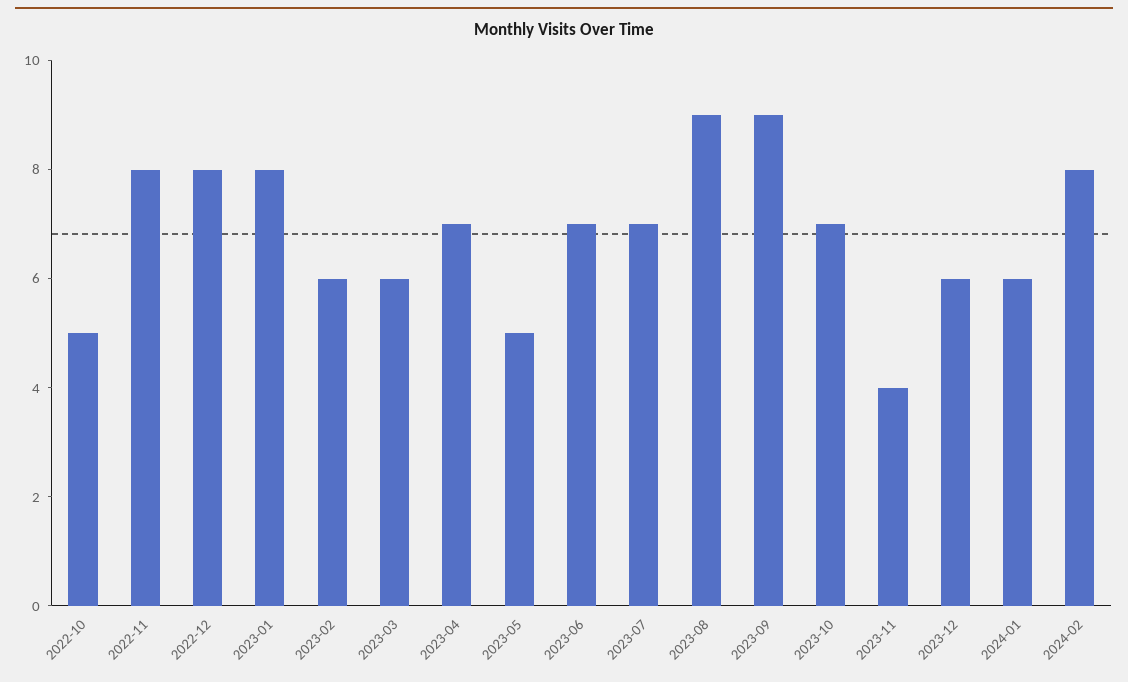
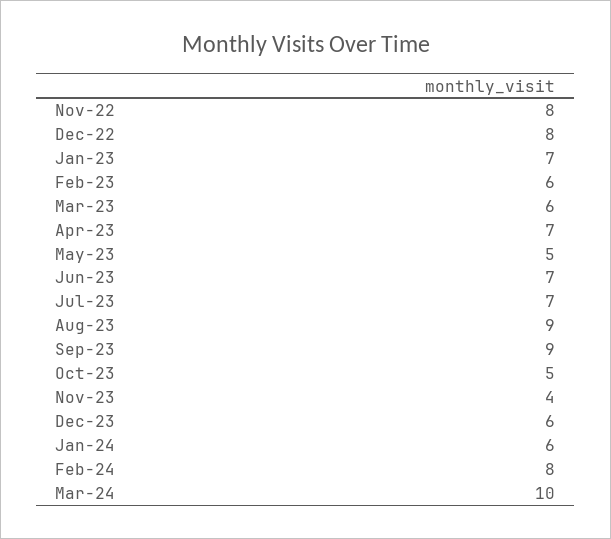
2022-10: 5 -> none
2023-01: 8 -> 7
2023-10: 7 -> 5
Mar-24: none -> 10

